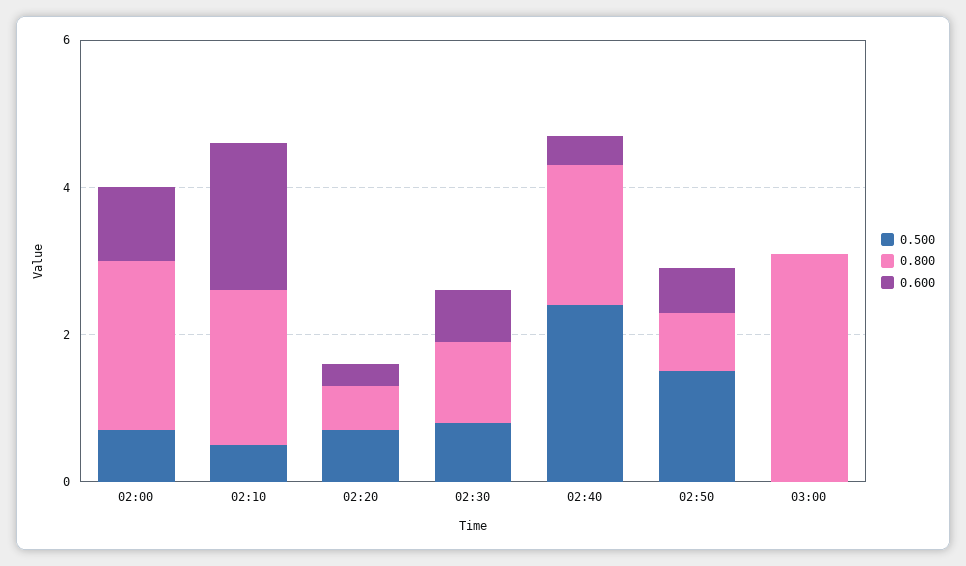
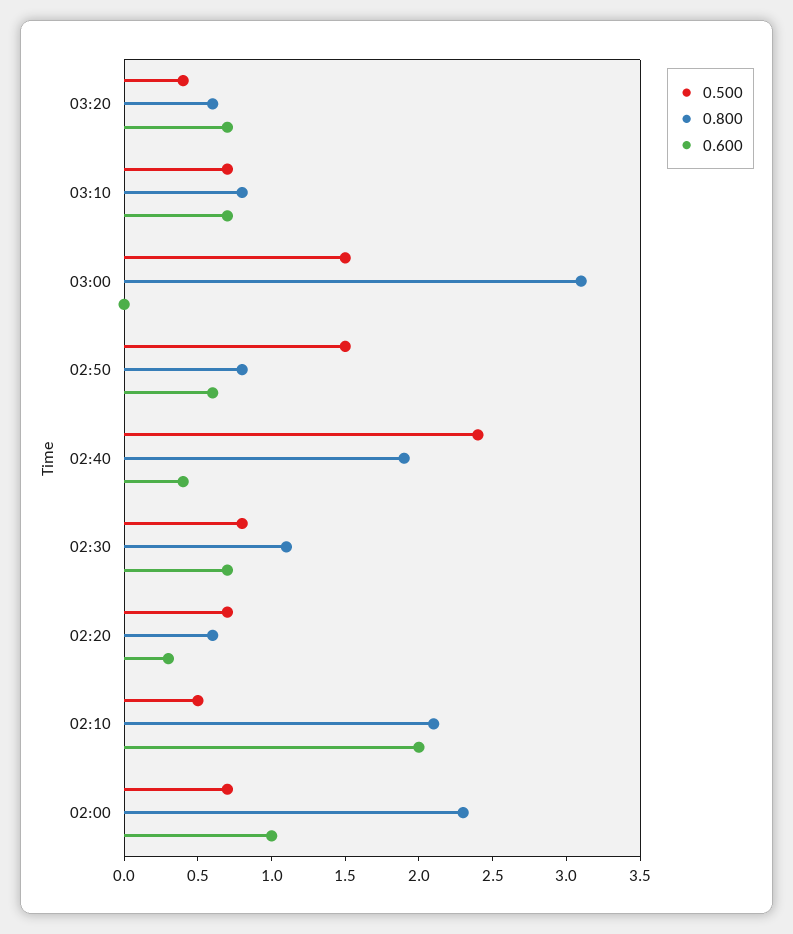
0.500, 03:00: 0 -> 1.5
0.500, 03:20: none -> 0.4
0.800, 03:20: none -> 0.6
0.600, 03:20: none -> 0.7
0.500, 03:10: none -> 0.7
0.800, 03:10: none -> 0.8
0.600, 03:10: none -> 0.7

